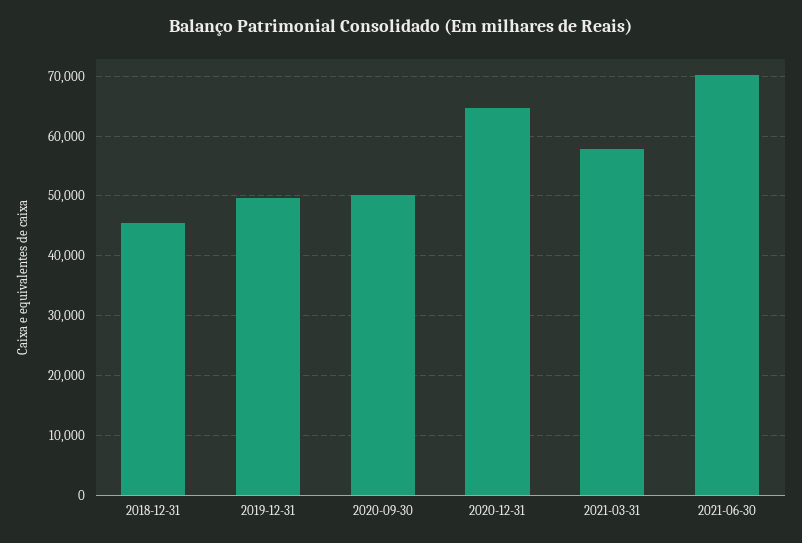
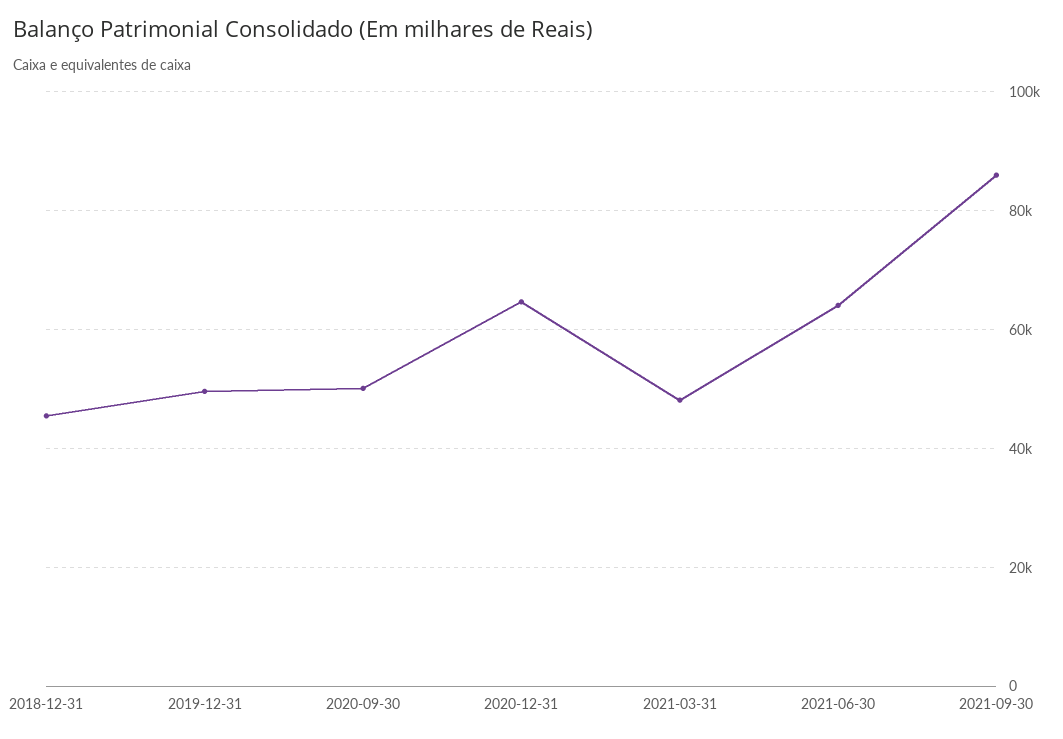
2021-03-31: 58000 -> 48000
2021-06-30: 70000 -> 64000
2021-09-30: none -> 86000

